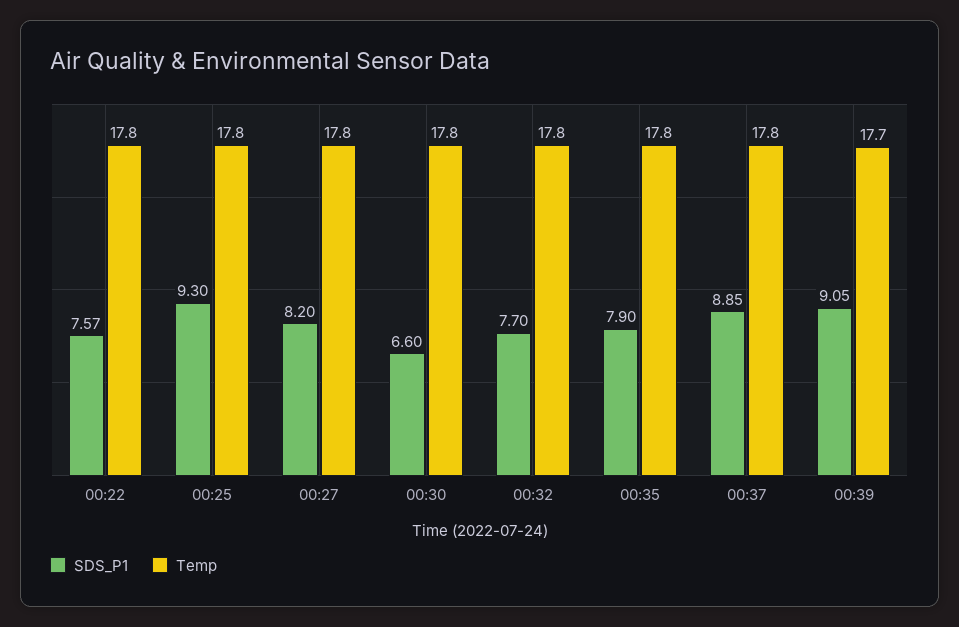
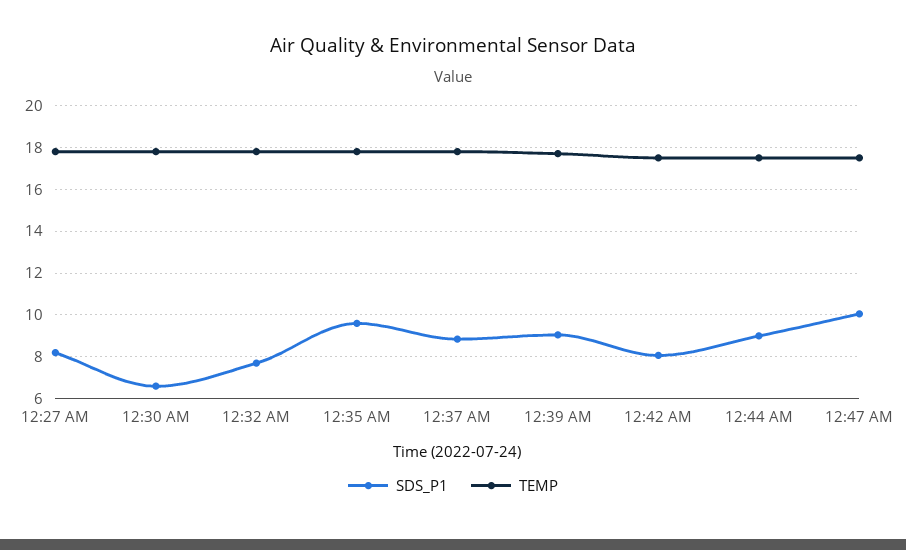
SDS_P1, 00:22: 7.57 -> none
Temp, 00:22: 17.8 -> none
SDS_P1, 00:25: 9.3 -> none
Temp, 00:25: 17.8 -> none
SDS_P1, 00:35: 7.9 -> 9.5
SDS_P1, 12:42 AM: none -> 8
Temp, 12:42 AM: none -> 17.5
SDS_P1, 12:44 AM: none -> 9
Temp, 12:44 AM: none -> 17.5
SDS_P1, 12:47 AM: none -> 10
Temp, 12:47 AM: none -> 17.5

